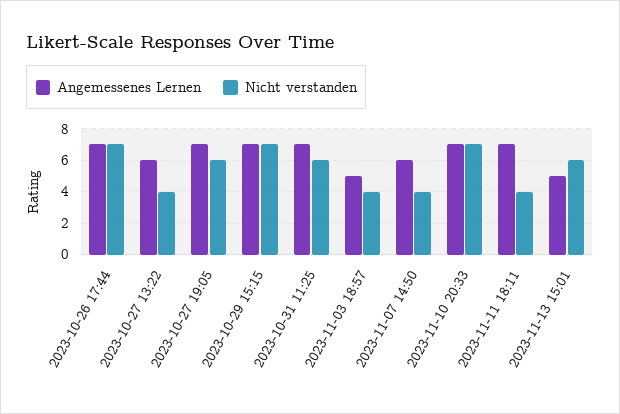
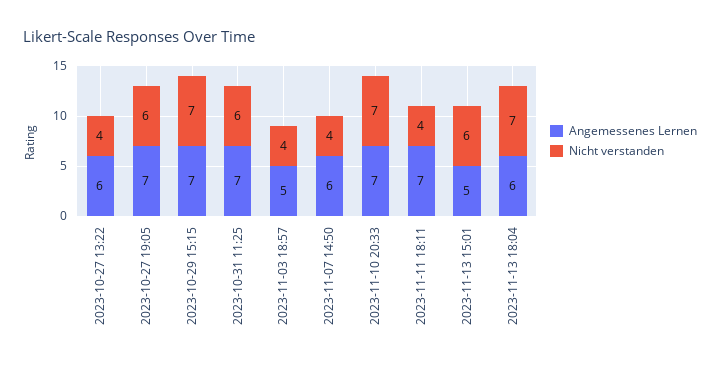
Angemessenes Lernen, 2023-10-26 17:44: 7 -> none
Nicht verstanden, 2023-10-26 17:44: 7 -> none
Angemessenes Lernen, 2023-11-13 18:04: none -> 6
Nicht verstanden, 2023-11-13 18:04: none -> 7

